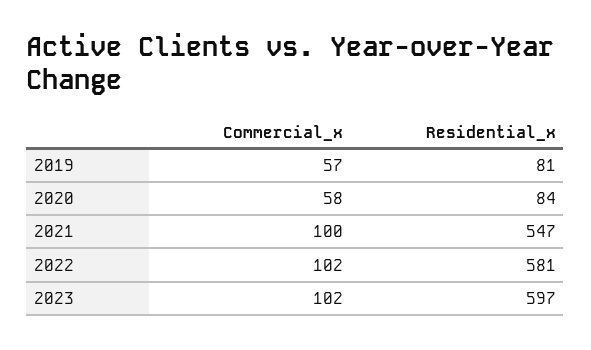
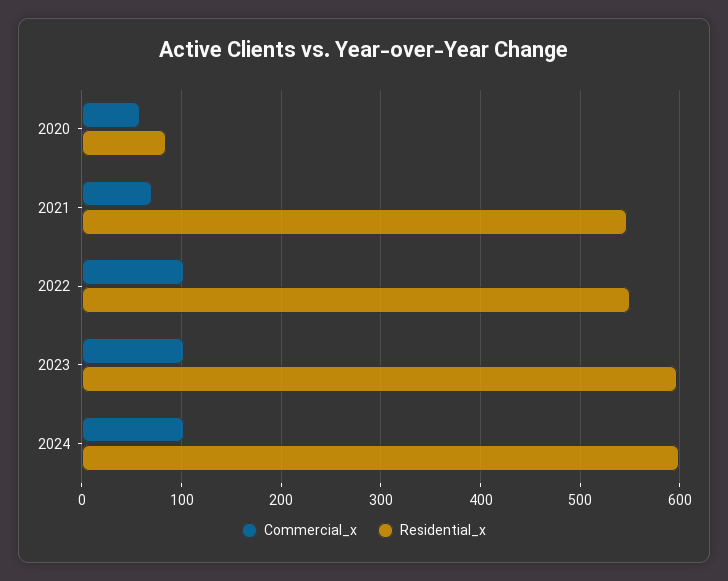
Commercial_x, 2019: 57 -> none
Residential_x, 2019: 81 -> none
Commercial_x, 2021: 100 -> 70
Residential_x, 2022: 581 -> 550
Commercial_x, 2024: none -> 100
Residential_x, 2024: none -> 600

